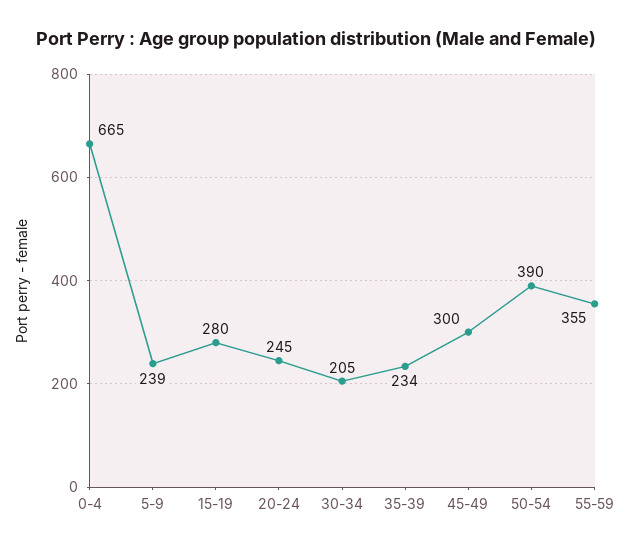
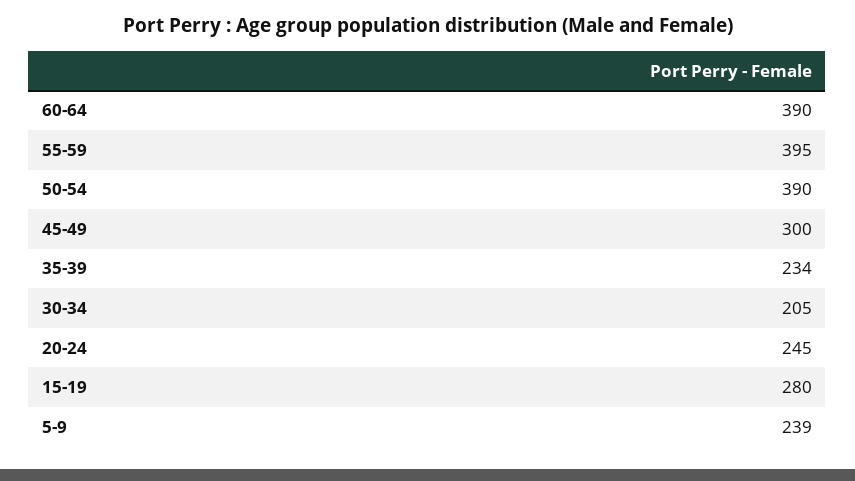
0-4: 665 -> none
55-59: 355 -> 395
60-64: none -> 390

